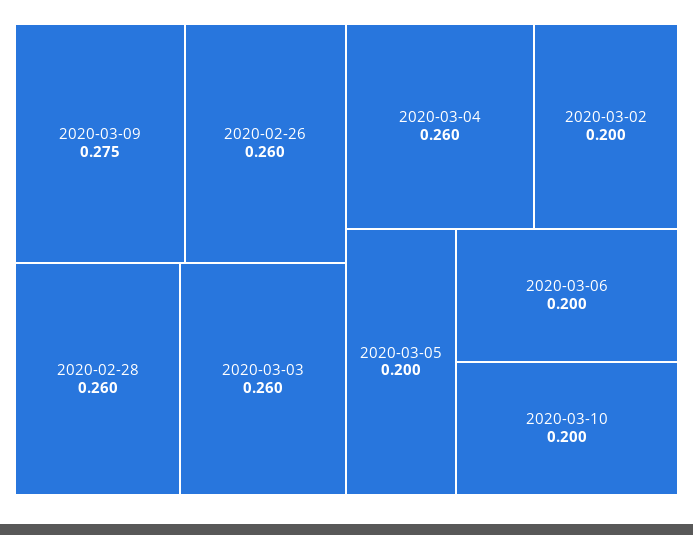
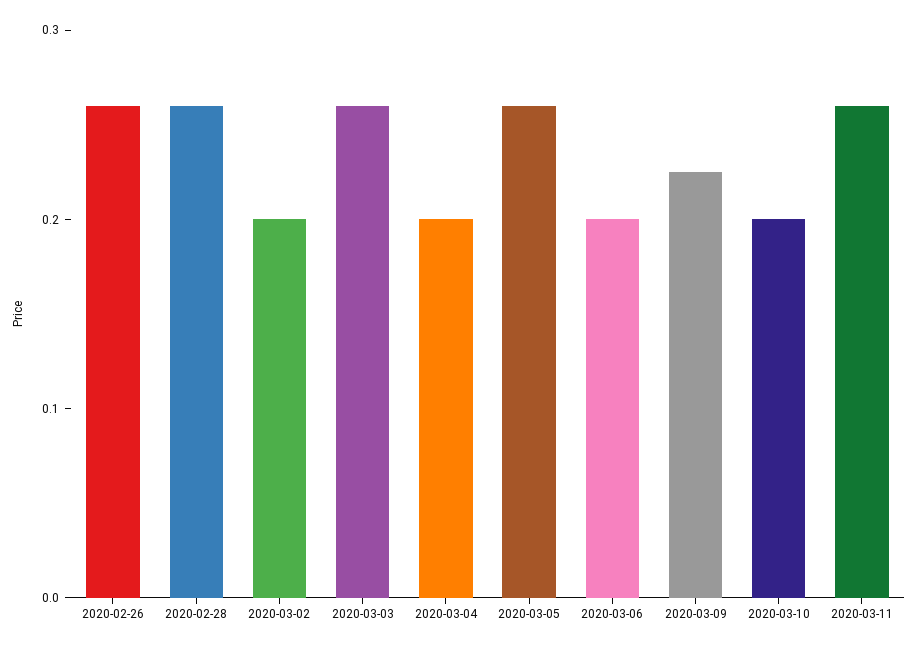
2020-03-09: 0.275 -> 0.22
2020-03-04: 0.26 -> 0.2
2020-03-05: 0.2 -> 0.26
2020-03-11: none -> 0.26

